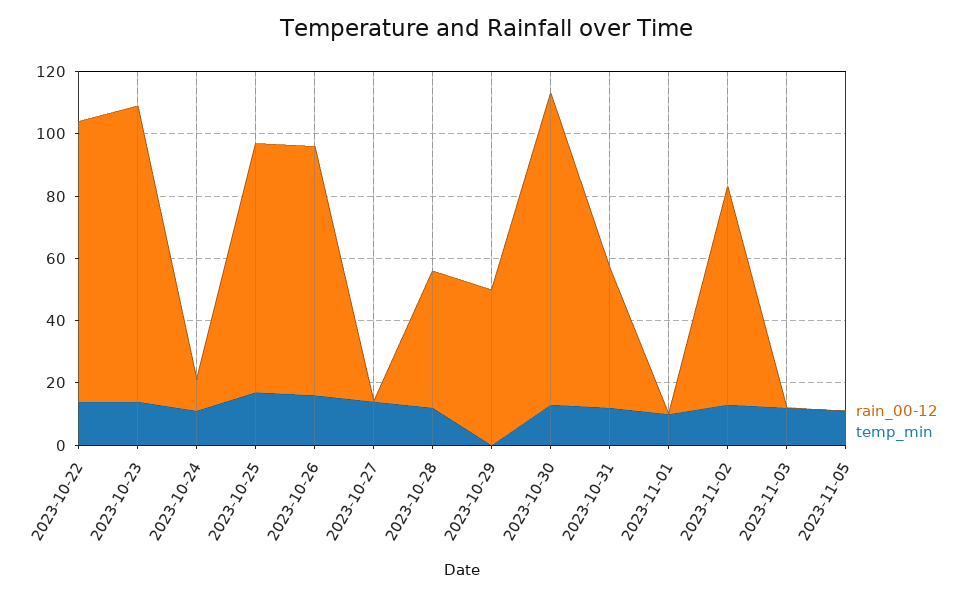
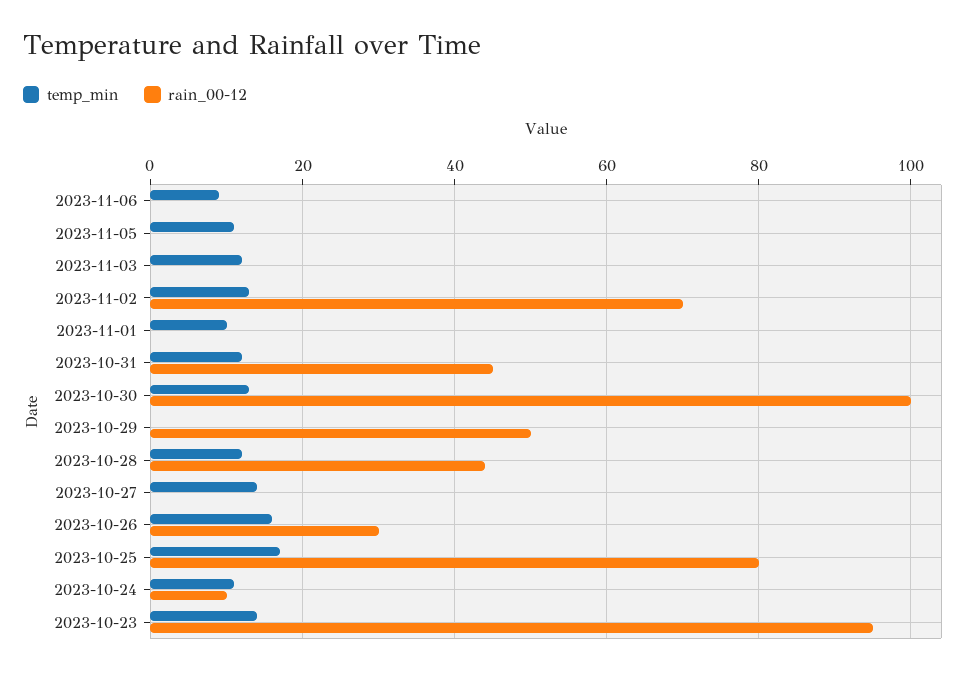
rain_00-12, 2023-10-22: 90 -> none
temp_min, 2023-10-22: 15 -> none
rain_00-12, 2023-10-26: 80 -> 30
temp_min, 2023-11-06: none -> 10
rain_00-12, 2023-11-06: none -> 0

